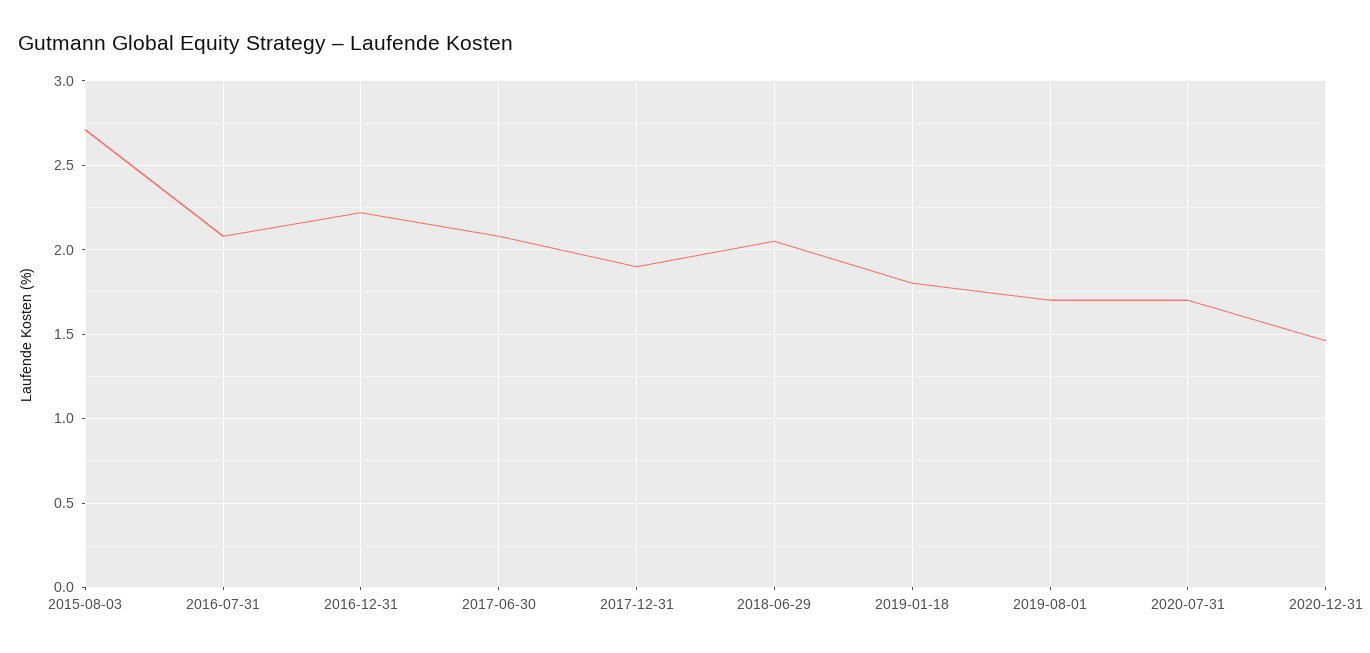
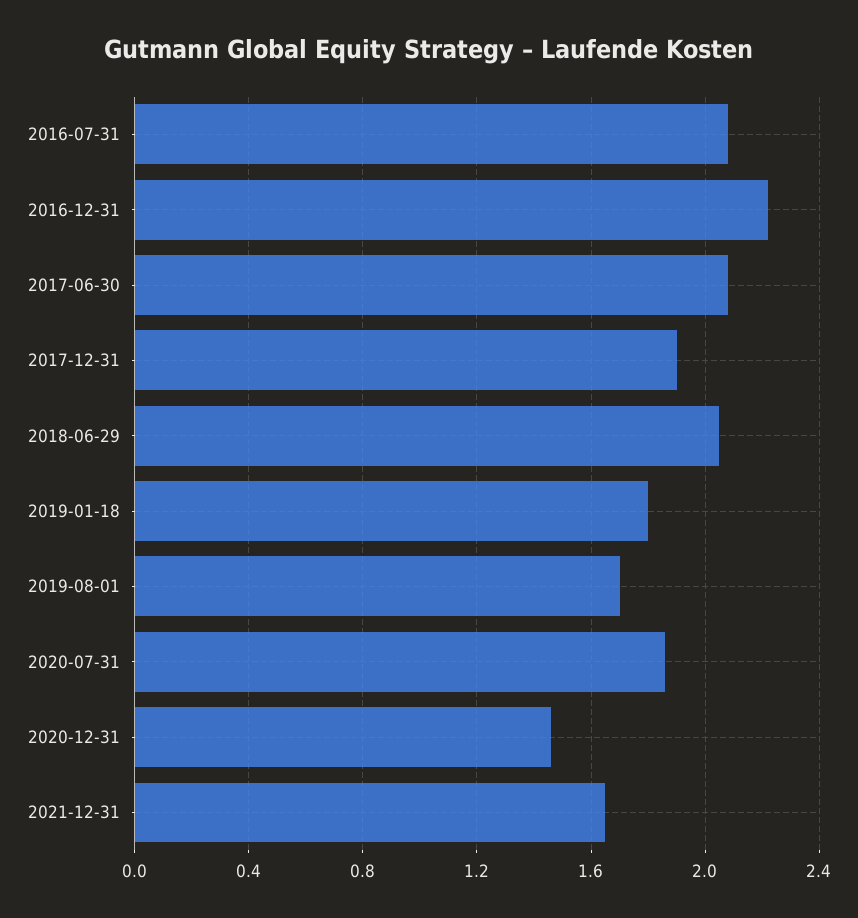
2015-08-03: 2.7 -> none
2020-07-31: 1.7 -> 1.85
2021-12-31: none -> 1.65

